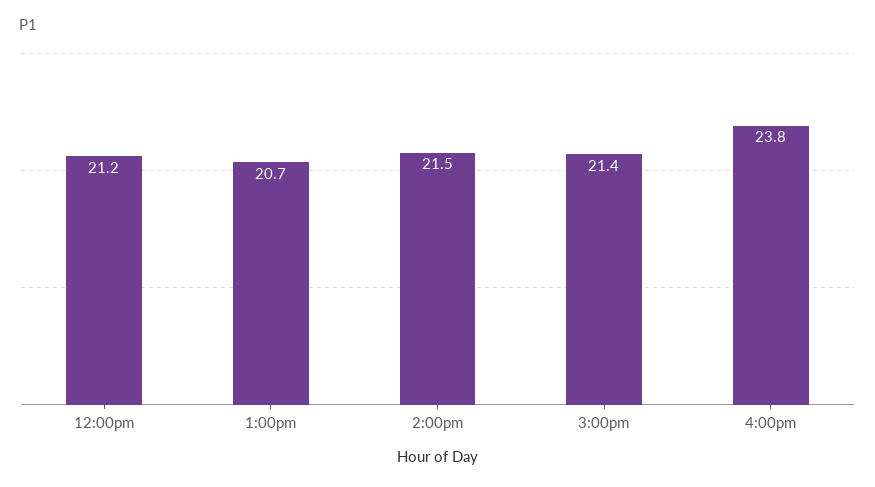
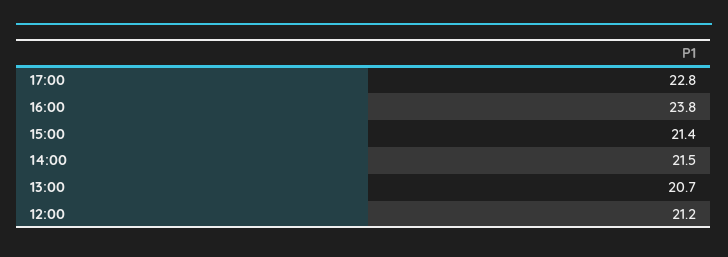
17:00: none -> 22.8

